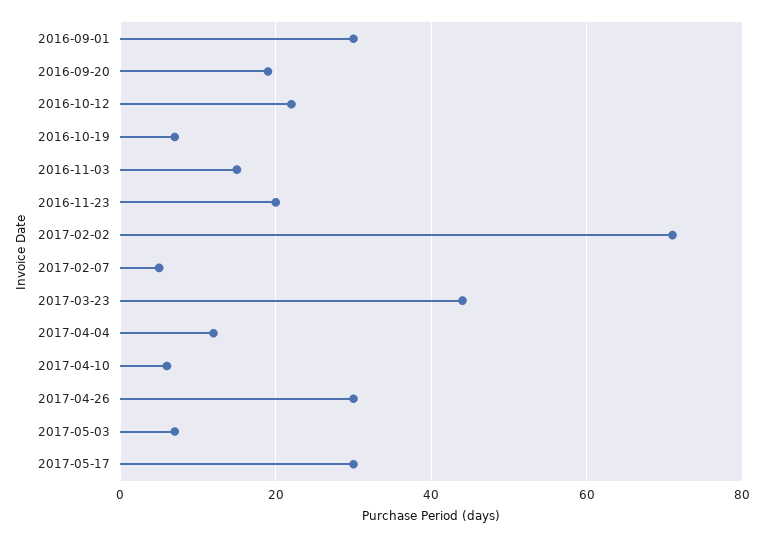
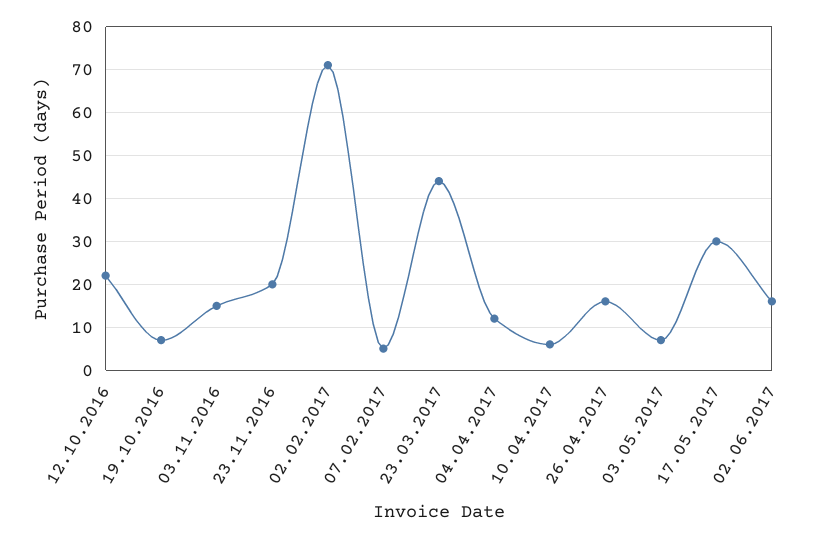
2016-09-01: 30 -> none
2016-09-20: 20 -> none
2017-04-26: 30 -> 15
02.06.2017: none -> 15

